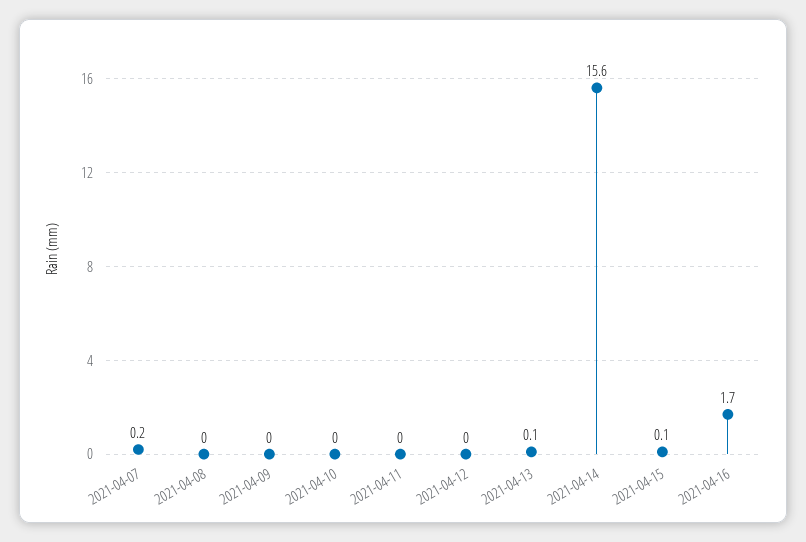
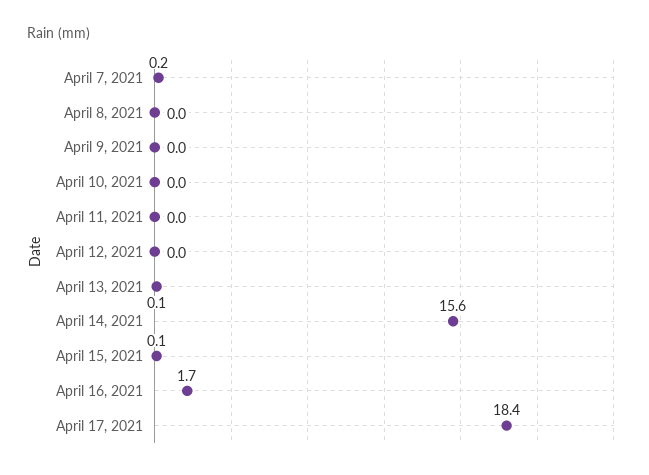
April 17, 2021: none -> 18.4

